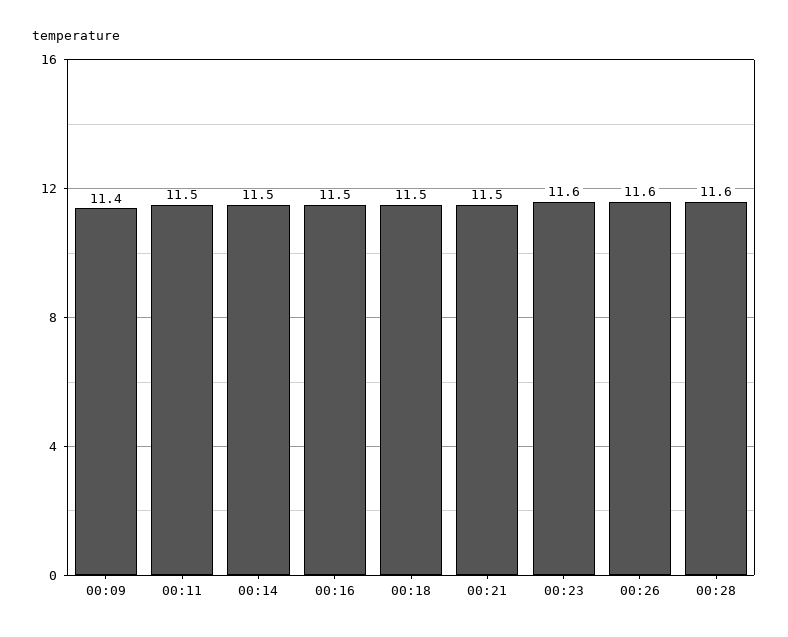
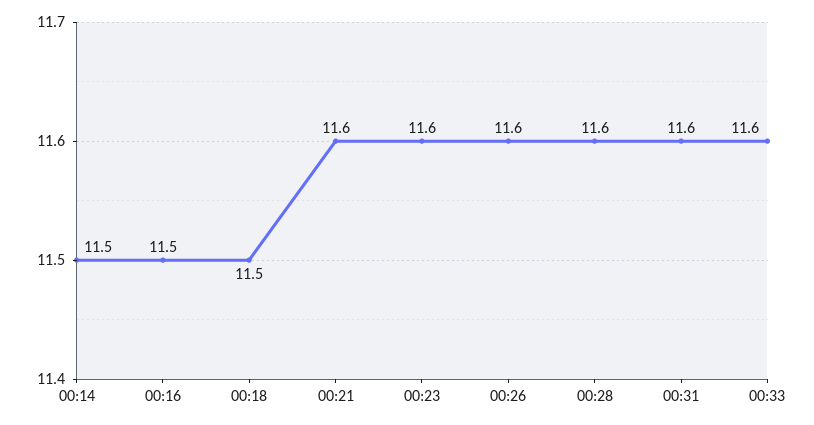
00:09: 11.4 -> none
00:11: 11.5 -> none
00:21: 11.5 -> 11.6
00:31: none -> 11.6
00:33: none -> 11.6

